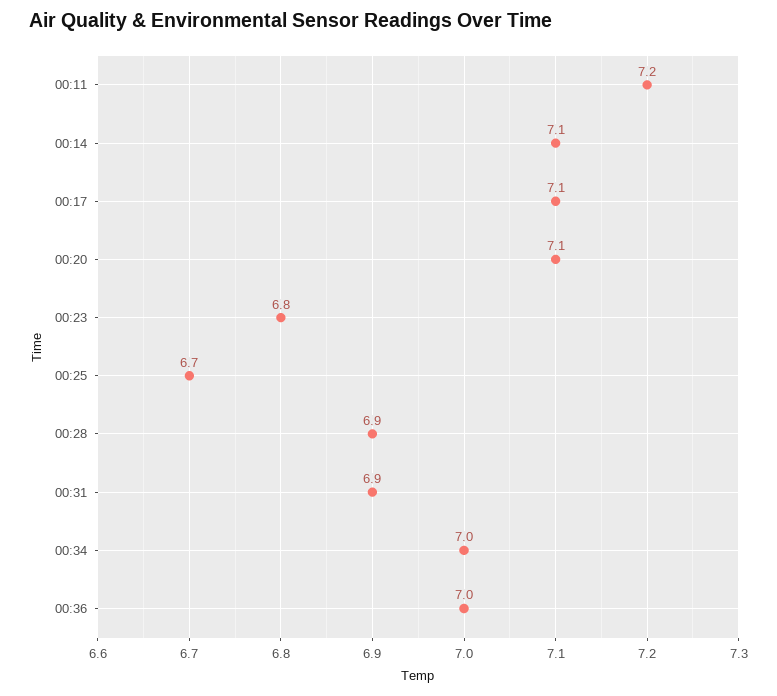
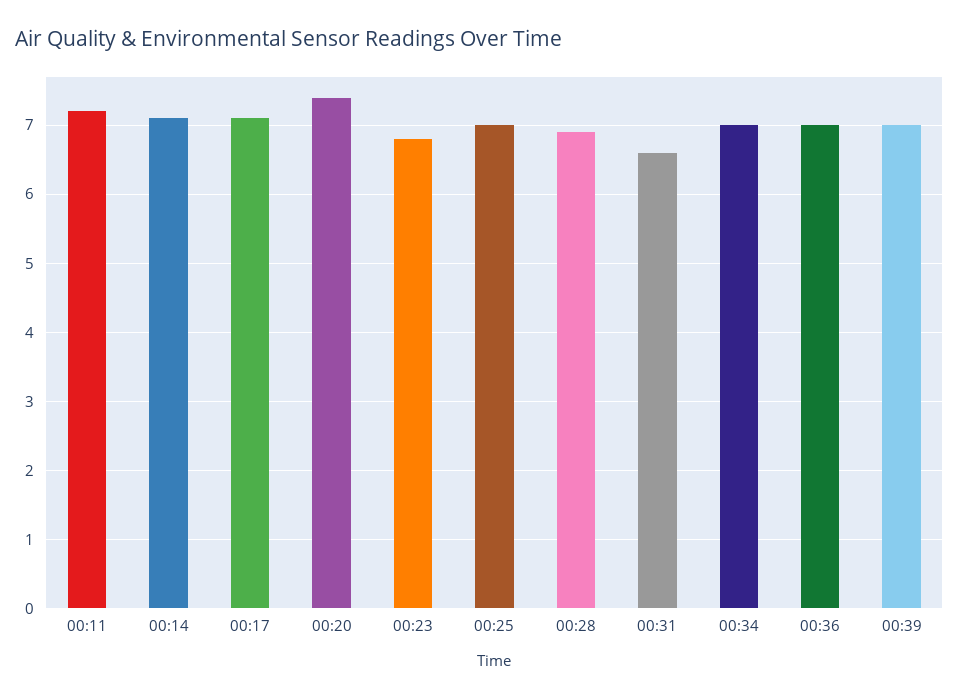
00:20: 7.1 -> 7.4
00:25: 6.7 -> 7
00:31: 6.9 -> 6.6
00:39: none -> 7

